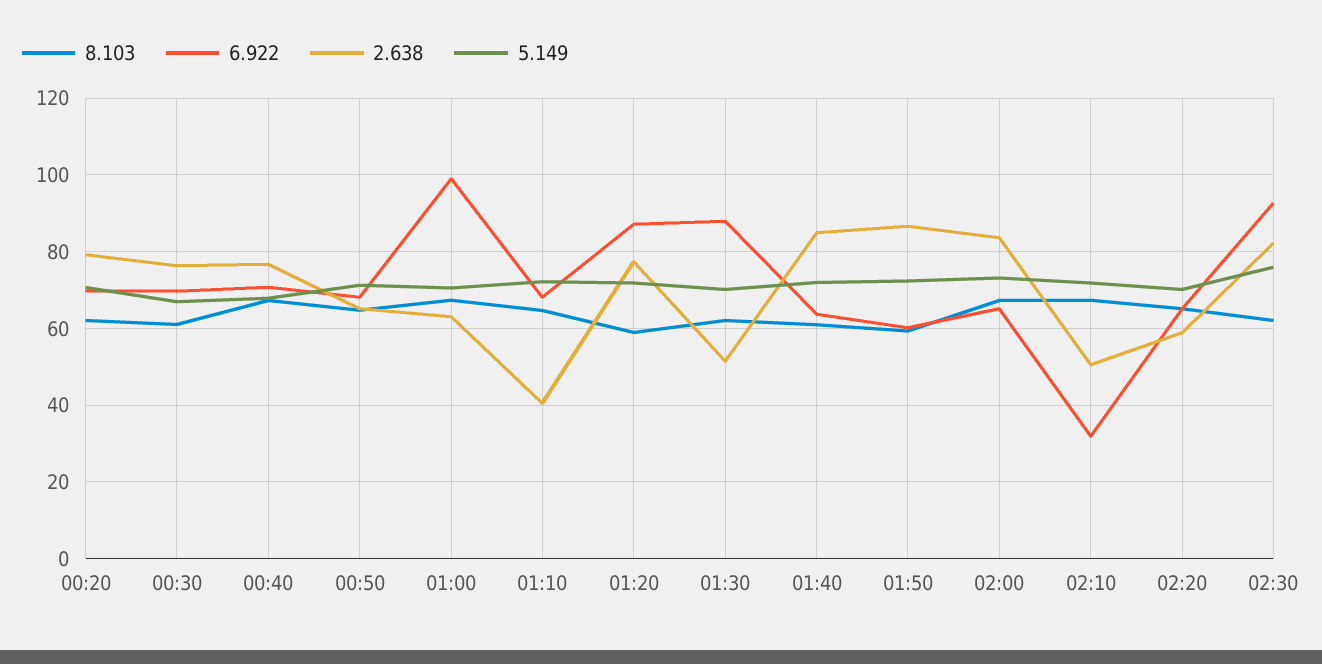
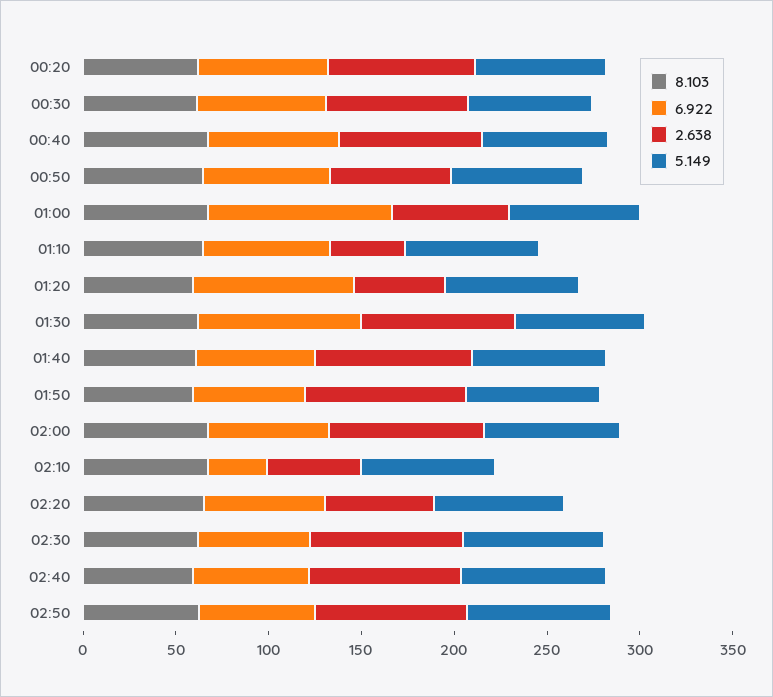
2.638, 01:20: 78 -> 50
2.638, 01:30: 52 -> 80
6.922, 02:30: 92 -> 60
8.103, 02:40: none -> 60
6.922, 02:40: none -> 60
2.638, 02:40: none -> 80
5.149, 02:40: none -> 80
8.103, 02:50: none -> 60
6.922, 02:50: none -> 60
2.638, 02:50: none -> 80
5.149, 02:50: none -> 80

